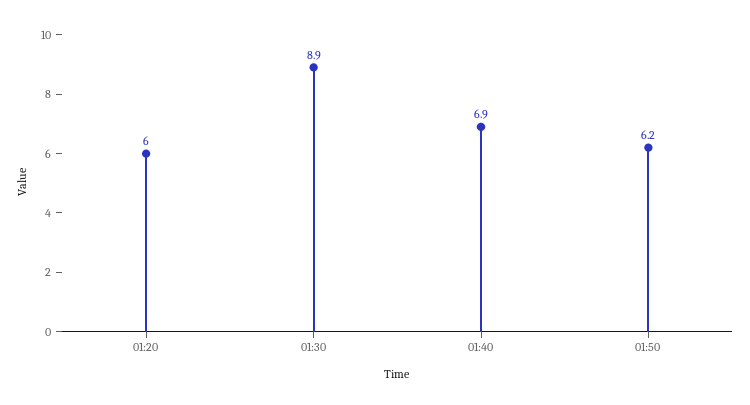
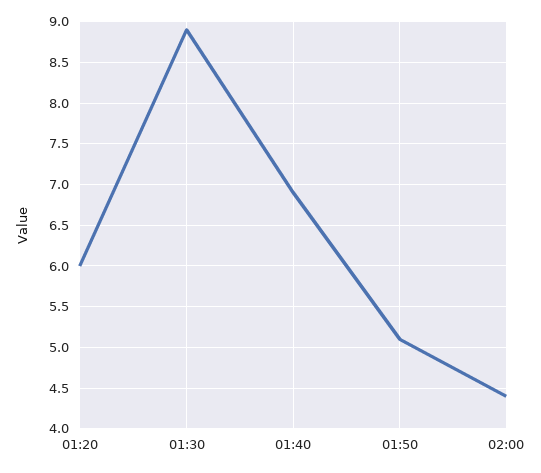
01:50: 6.2 -> 5.1
02:00: none -> 4.4

